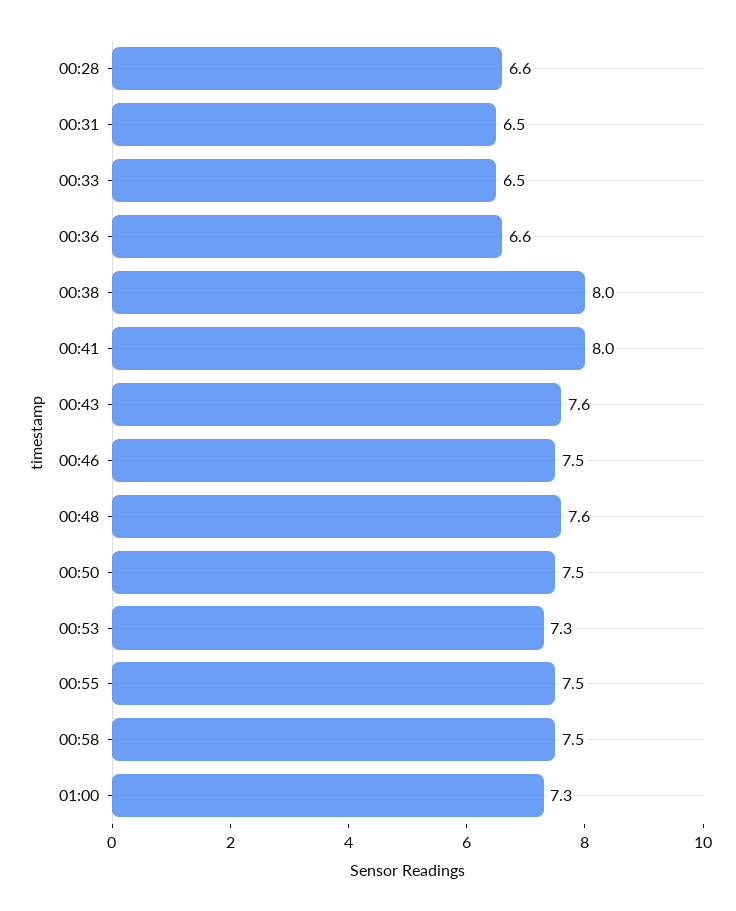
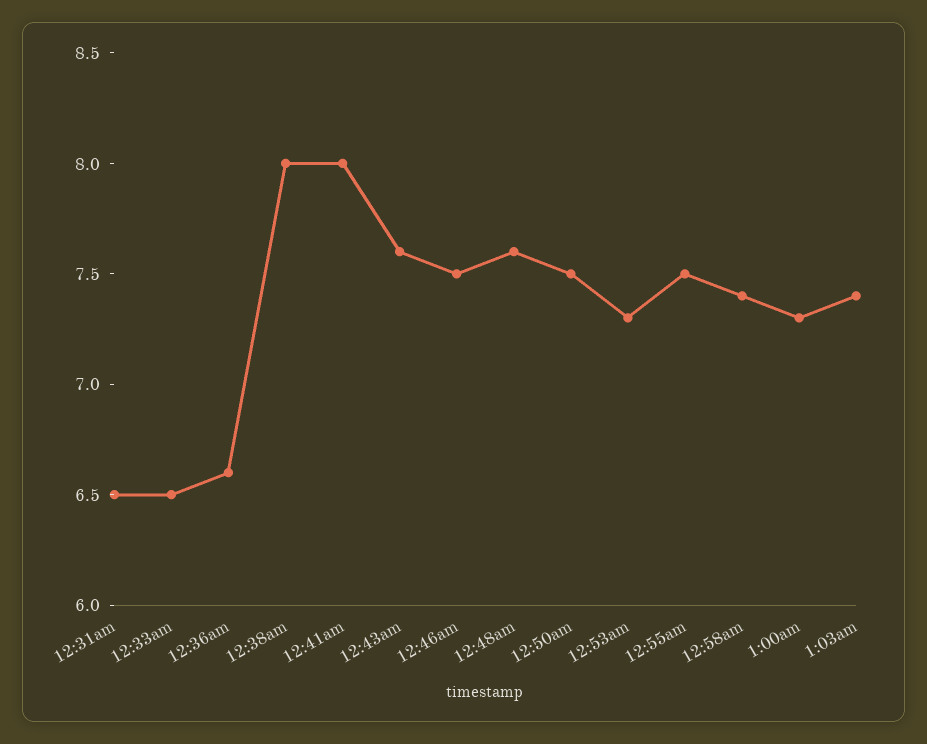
00:28: 6.6 -> none
00:58: 7.5 -> 7.4
1:03am: none -> 7.4

